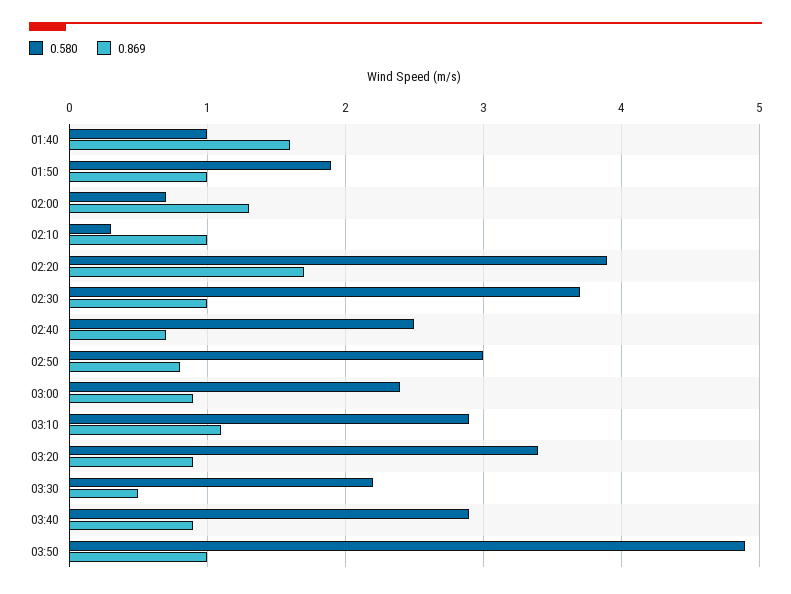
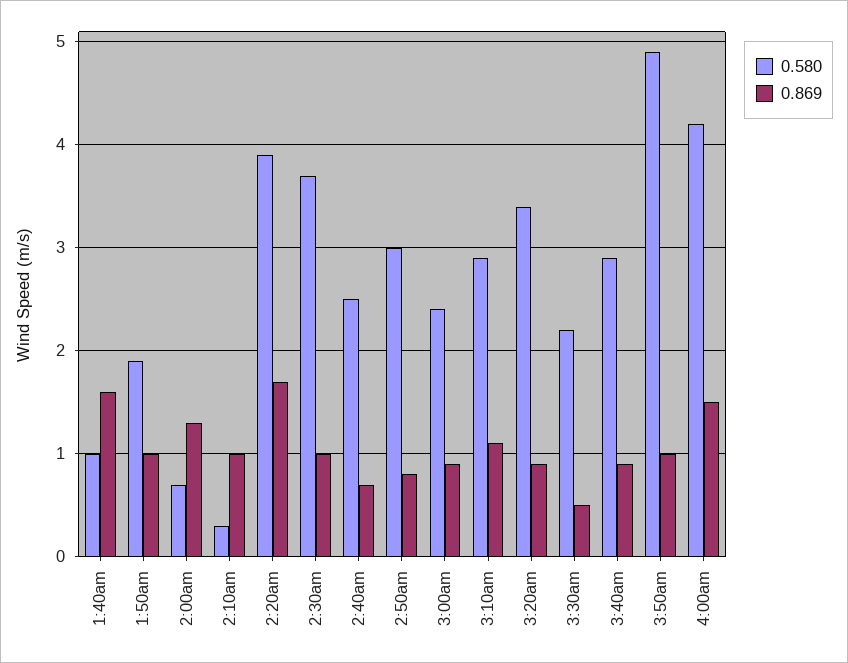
0.580, 4:00am: none -> 4.2
0.869, 4:00am: none -> 1.5

